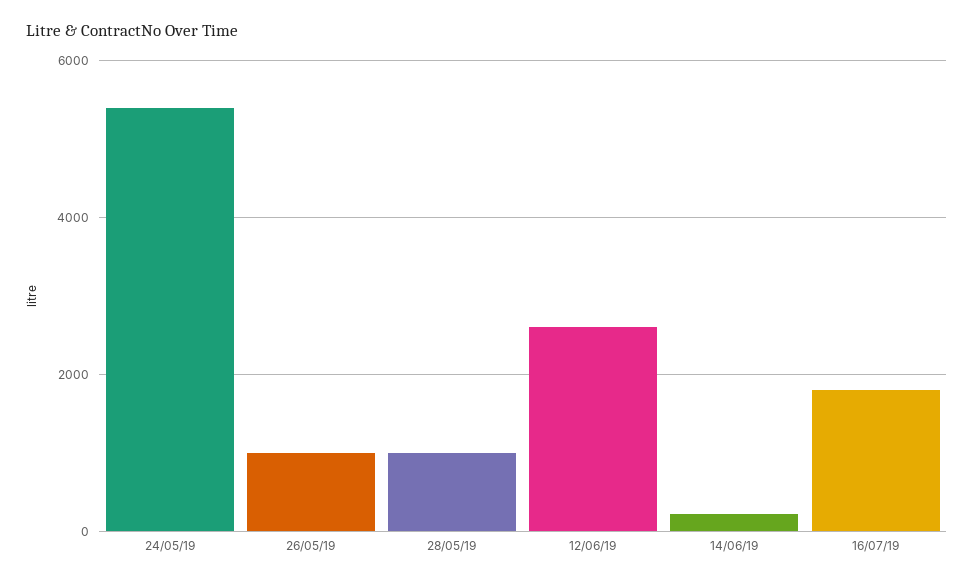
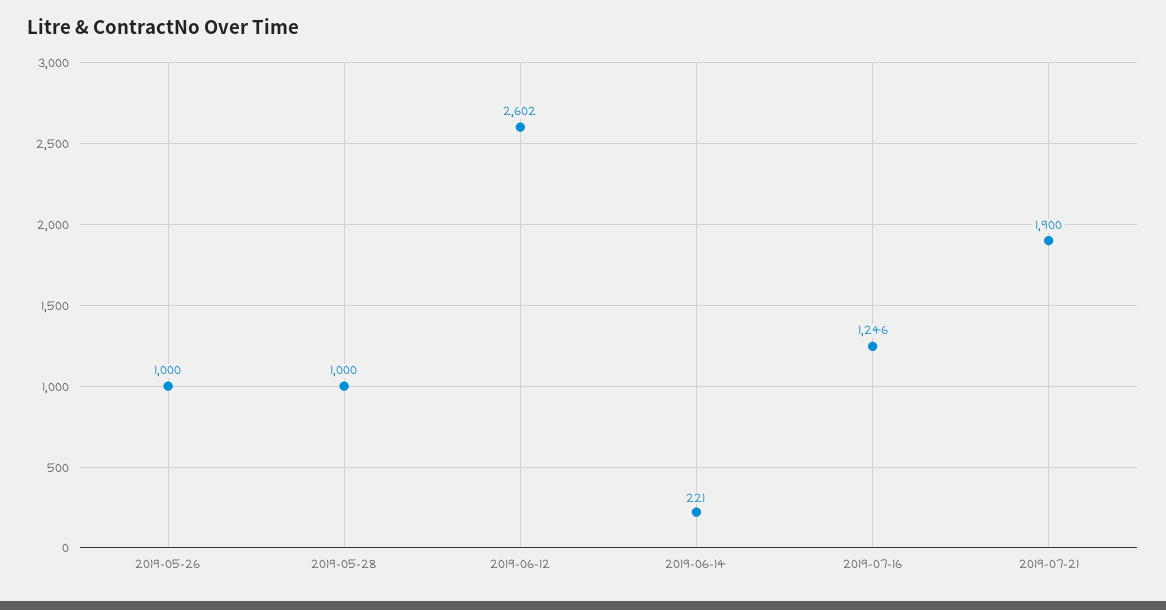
24/05/19: 5400 -> none
16/07/19: 1800 -> 1246
2019-07-21: none -> 1900

